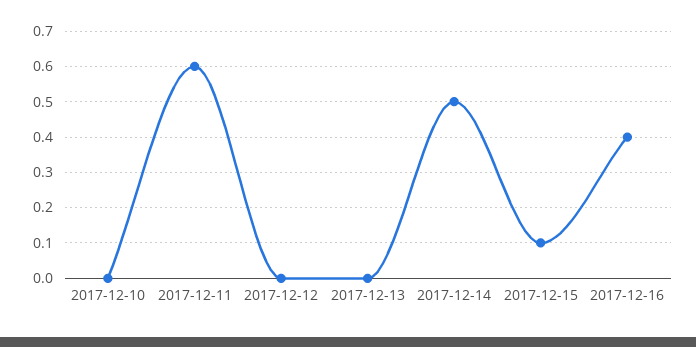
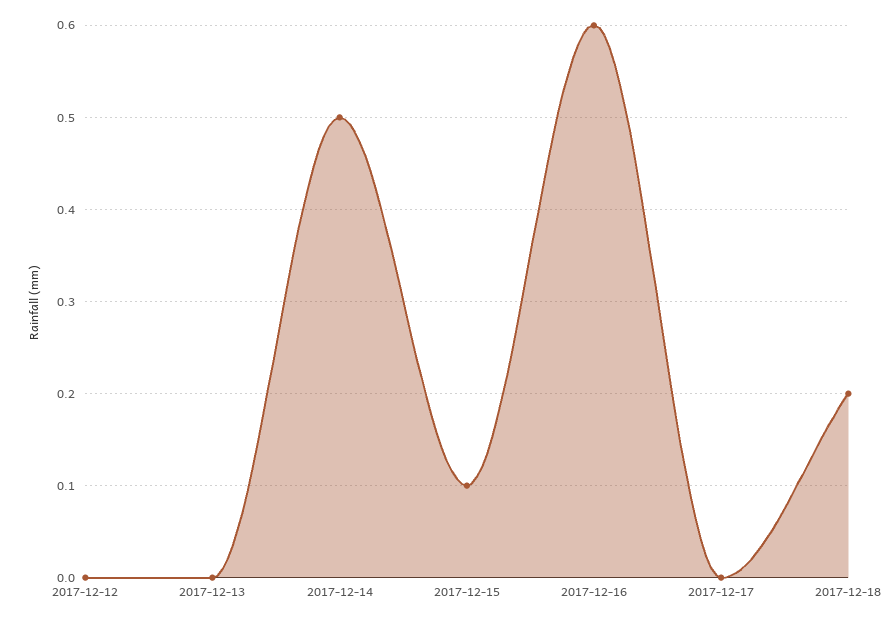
2017-12-10: 0 -> none
2017-12-11: 0.6 -> none
2017-12-16: 0.4 -> 0.6
2017-12-17: none -> 0
2017-12-18: none -> 0.2

